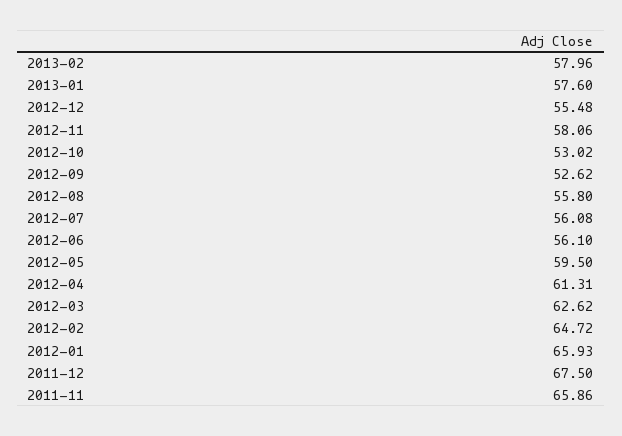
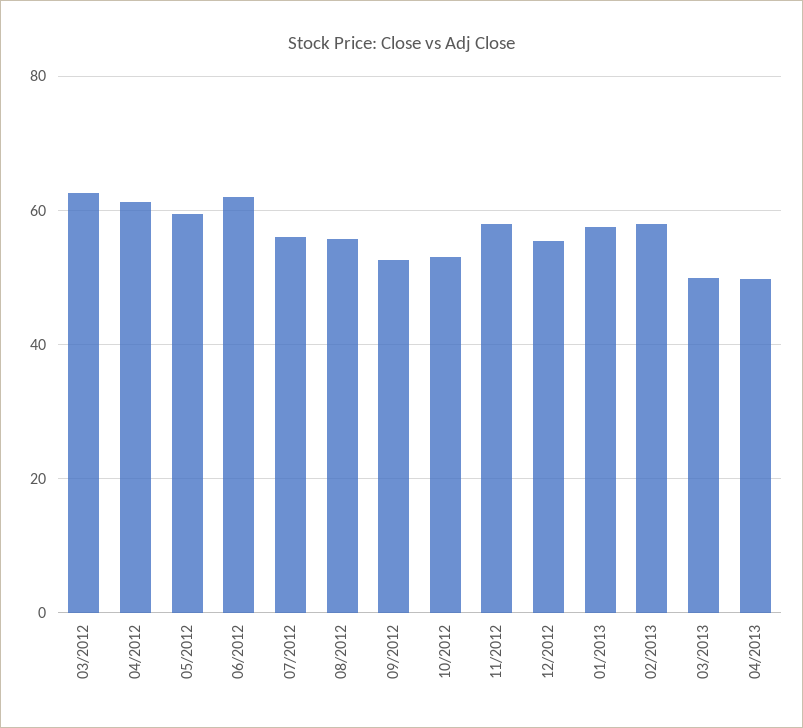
2012-06: 56.1 -> 62
2012-02: 64.72 -> none
2012-01: 65.93 -> none
2011-12: 67.5 -> none
2011-11: 65.86 -> none
03/2013: none -> 50
04/2013: none -> 50

